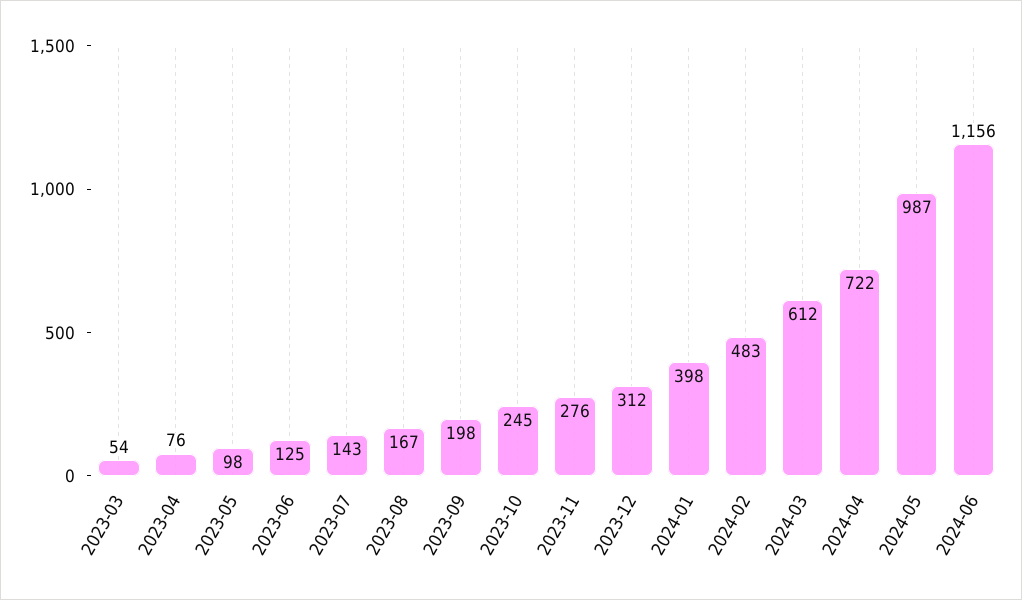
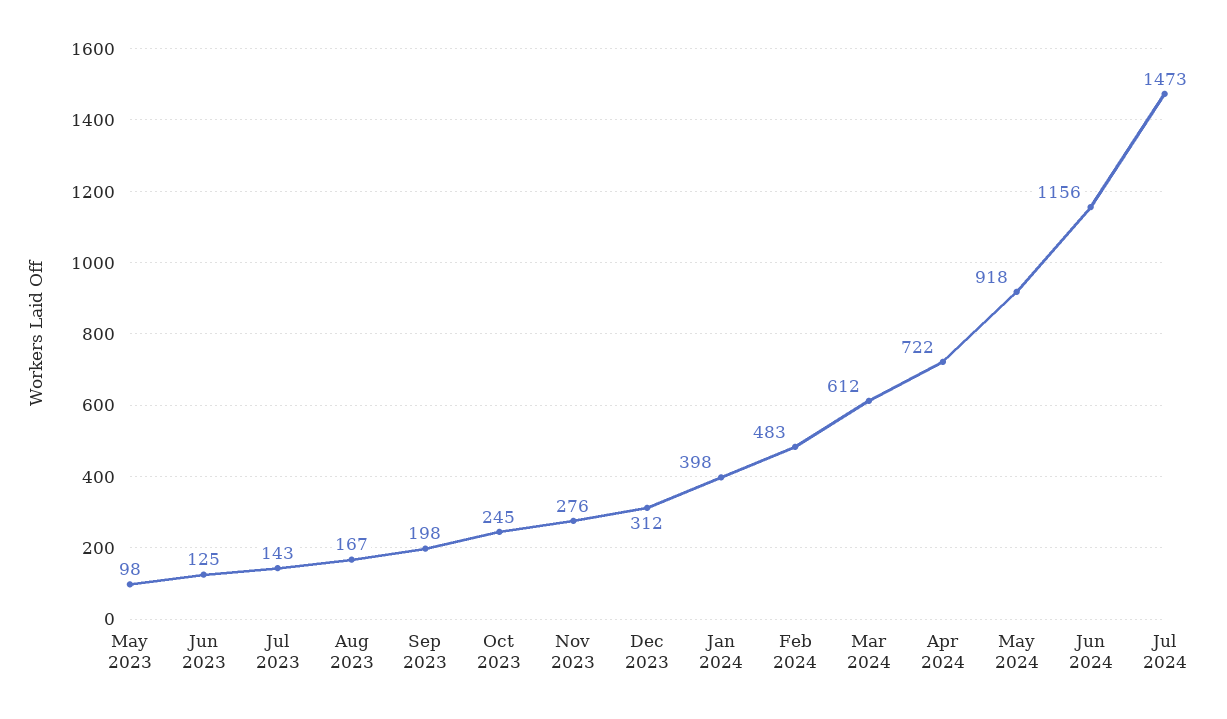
2023-03: 54 -> none
2023-04: 76 -> none
2024-05: 987 -> 918
Jul 2024: none -> 1473

